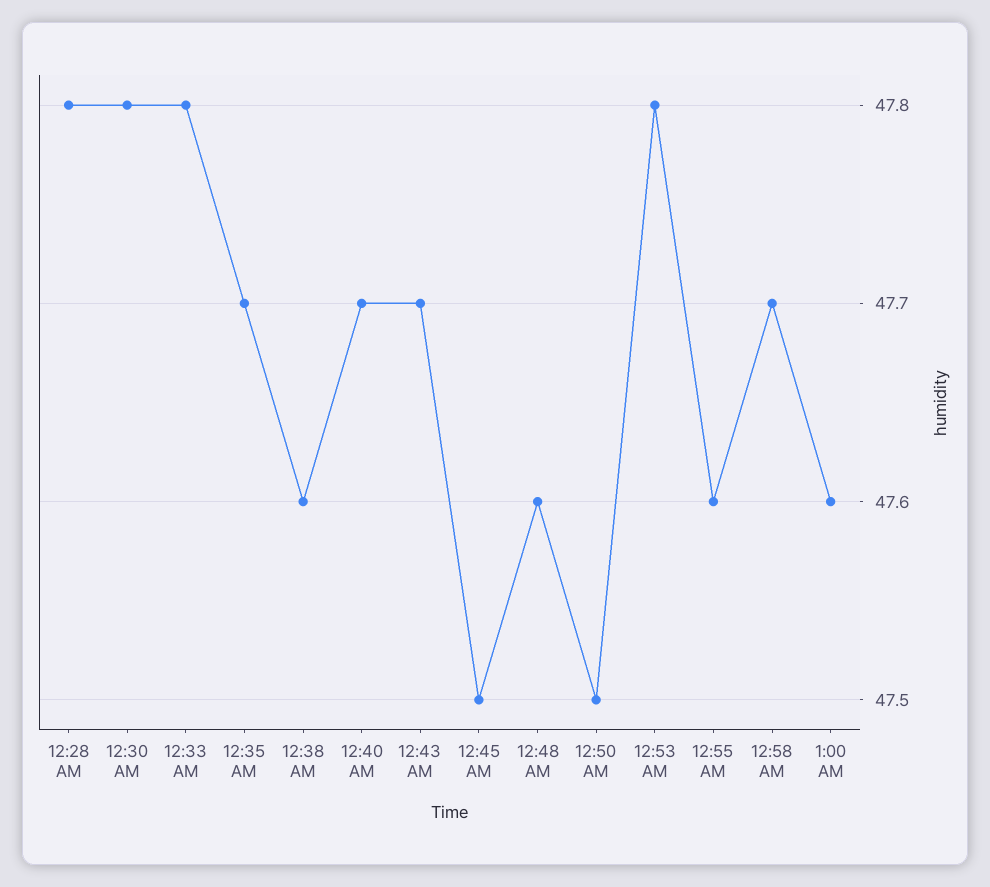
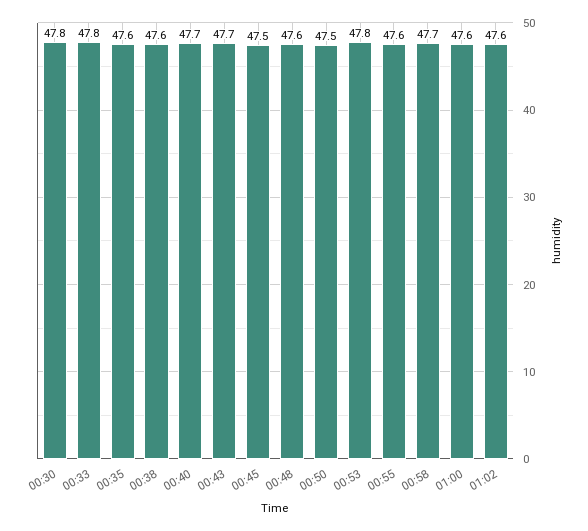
12:28 AM: 47.8 -> none
12:35 AM: 47.7 -> 47.6
01:02: none -> 47.6

